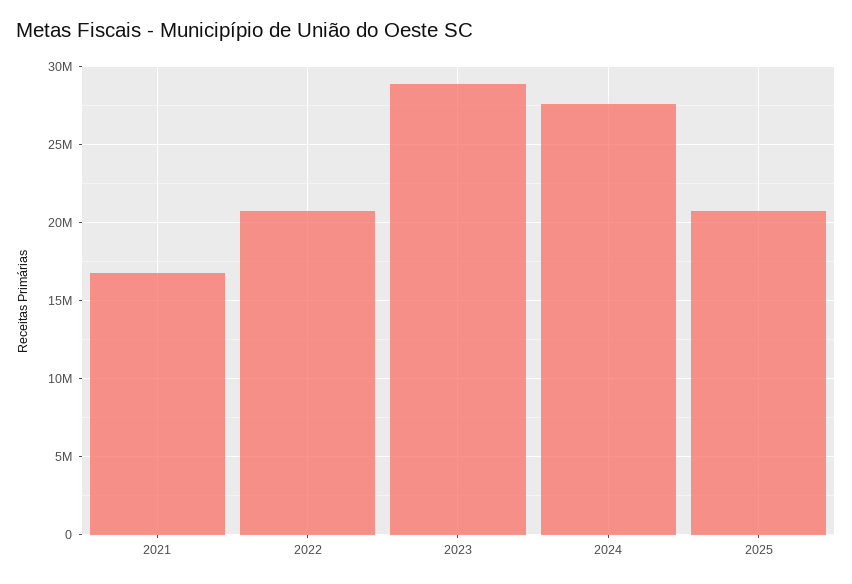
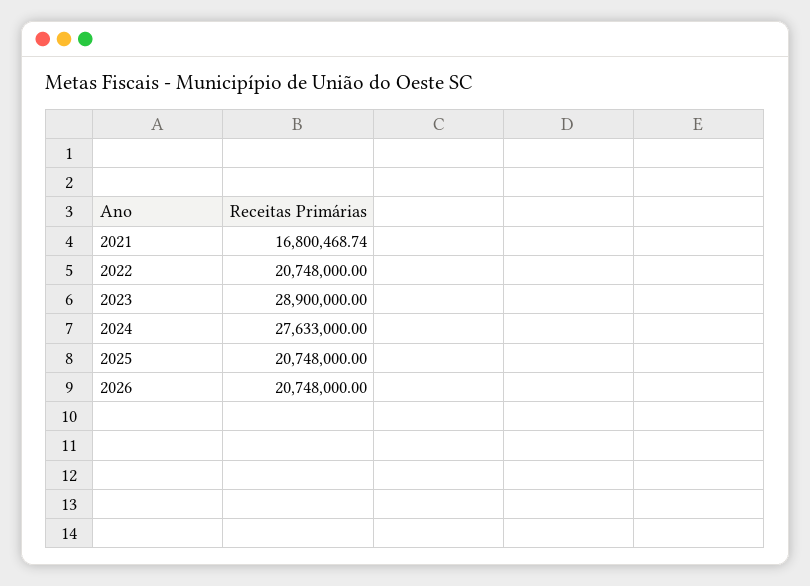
2026: none -> 20748000

